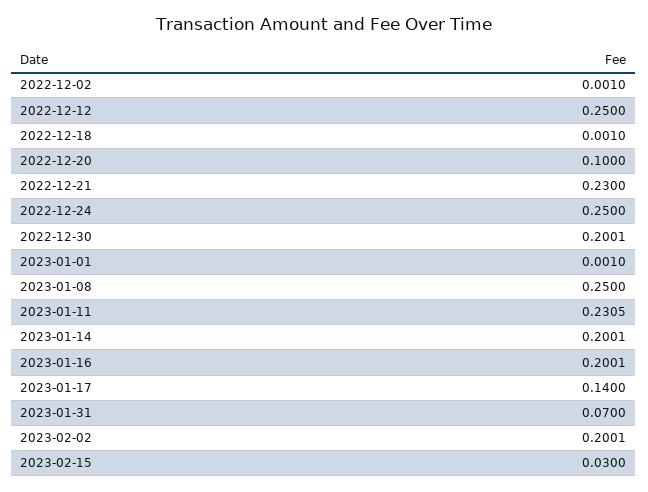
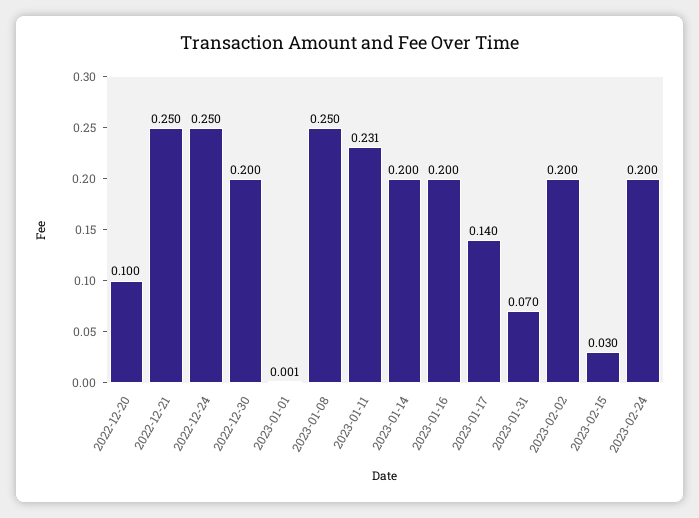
2022-12-02: 0.001 -> none
2022-12-12: 0.25 -> none
2022-12-18: 0.001 -> none
2022-12-21: 0.23 -> 0.25
2023-02-24: none -> 0.2

